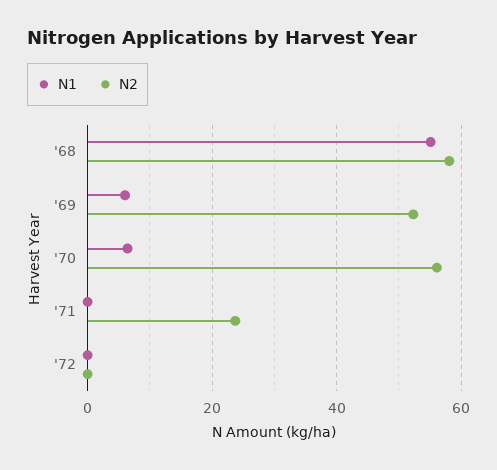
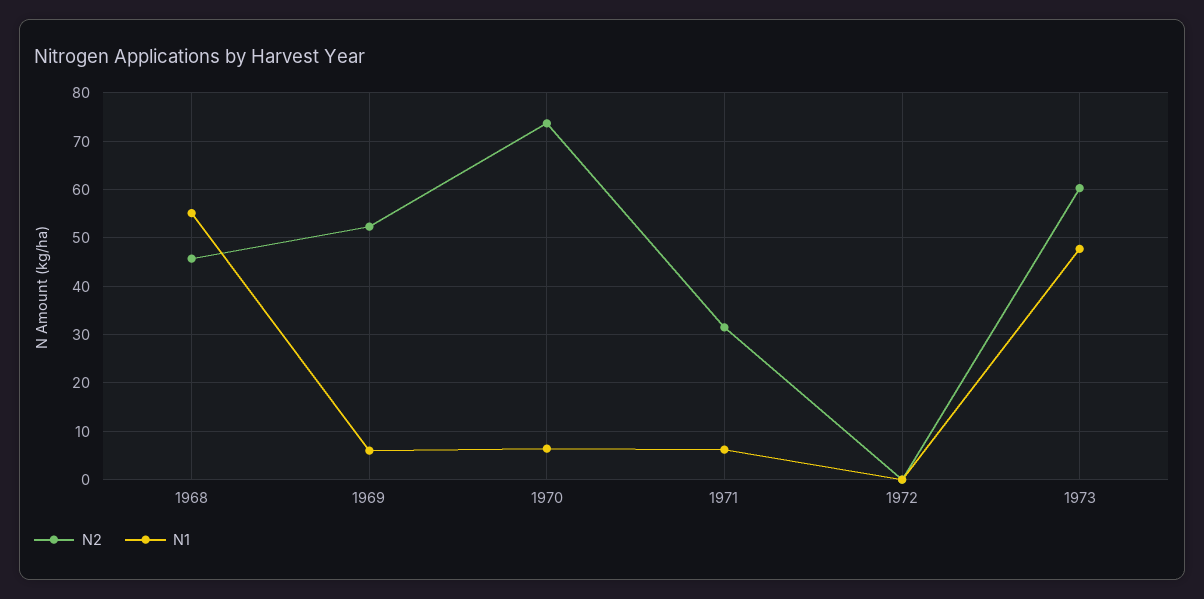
N2, '68: 58 -> 46
N2, '70: 56 -> 74
N1, '71: 0 -> 6
N2, '71: 24 -> 32
N2, 1973: none -> 60
N1, 1973: none -> 48

